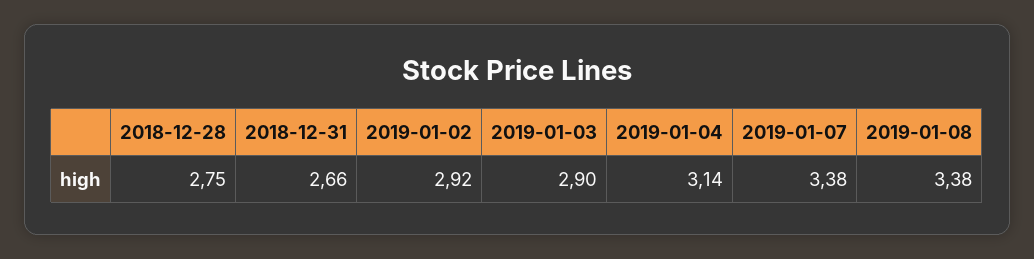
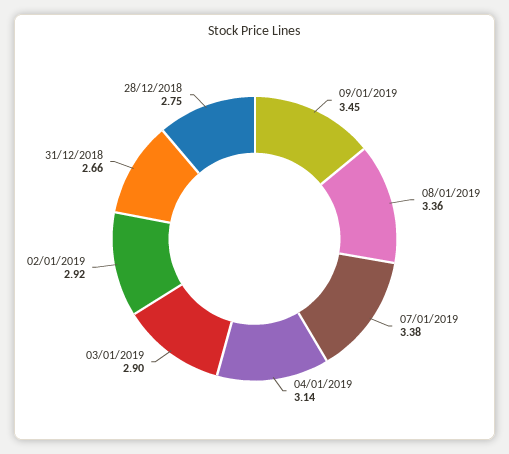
2019-01-08: 3.38 -> 3.36
09/01/2019: none -> 3.45

